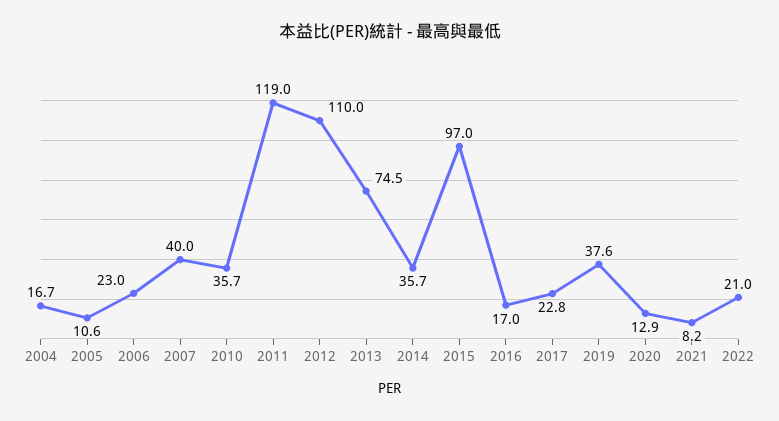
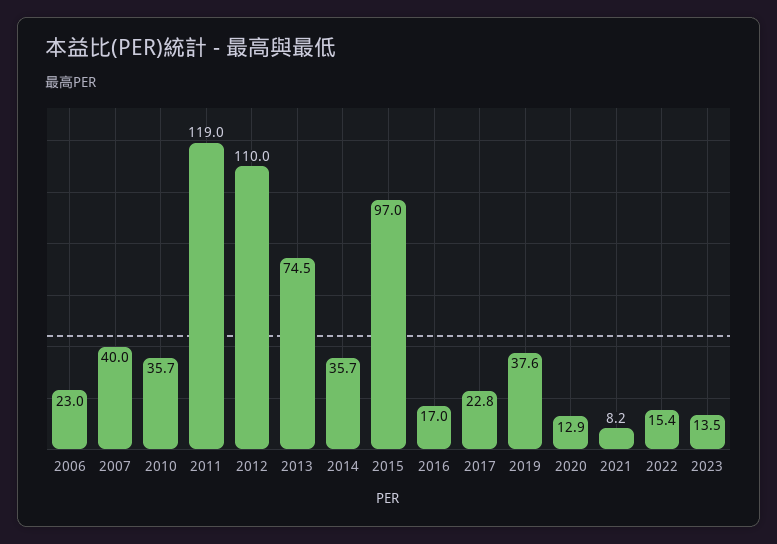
2004: 16.7 -> none
2005: 10.6 -> none
2022: 21 -> 15.4
2023: none -> 13.5

